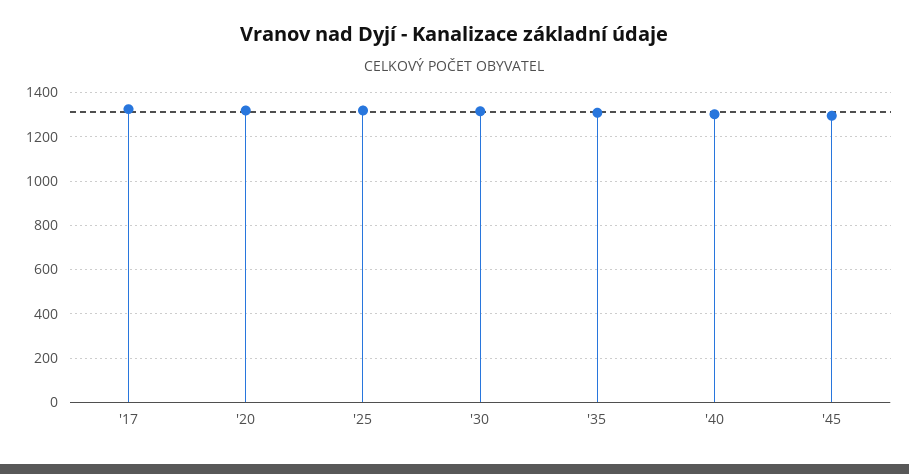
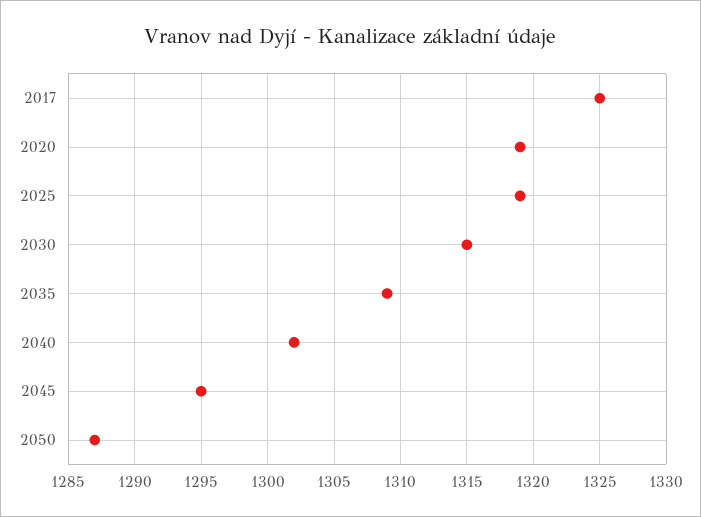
2050: none -> 1287

